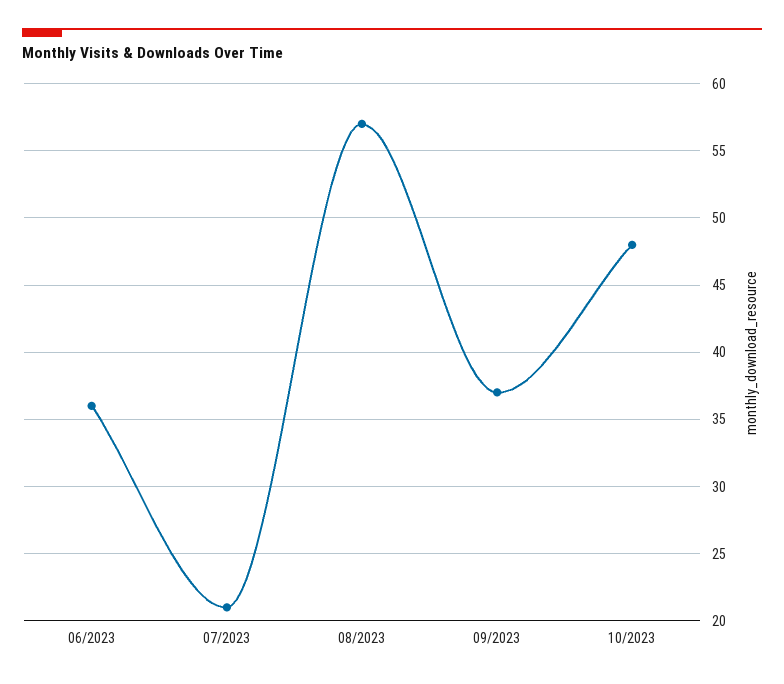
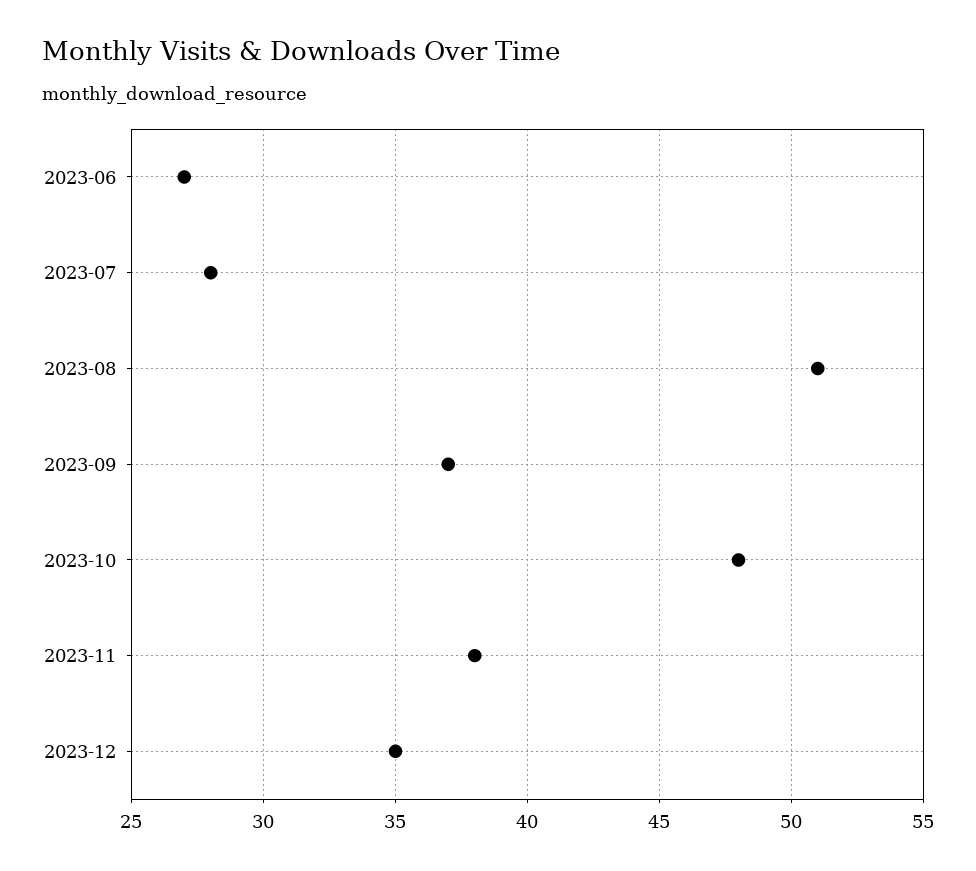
06/2023: 36 -> 27
07/2023: 21 -> 28
08/2023: 57 -> 51
2023-11: none -> 38
2023-12: none -> 35

